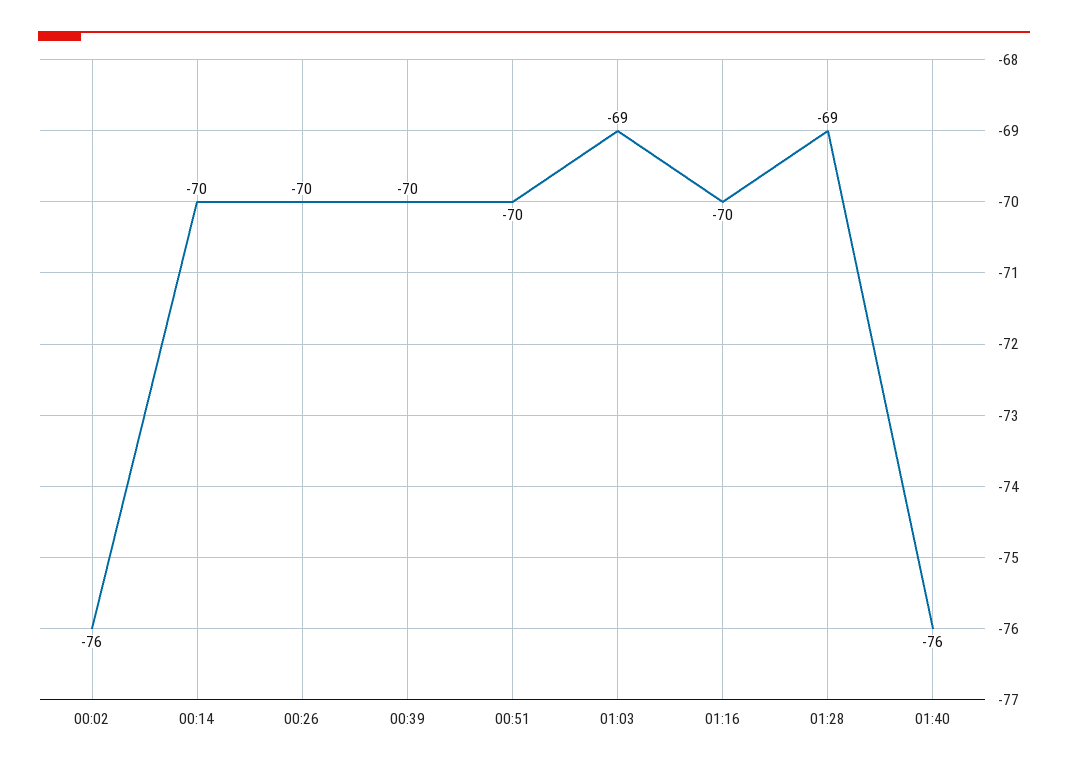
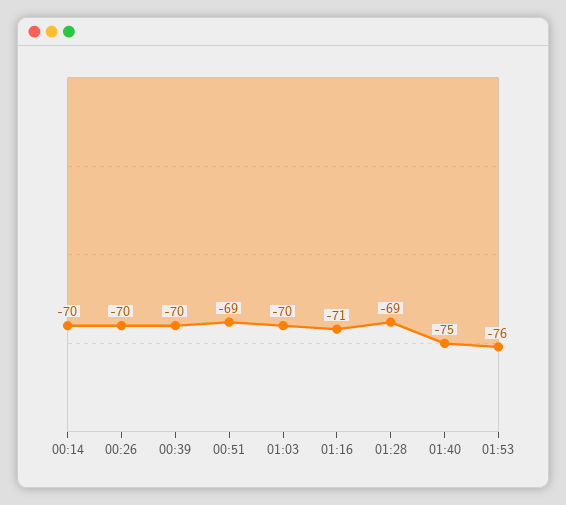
00:02: -76 -> none
00:51: -70 -> -69
01:03: -69 -> -70
01:16: -70 -> -71
01:40: -76 -> -75
01:53: none -> -76

